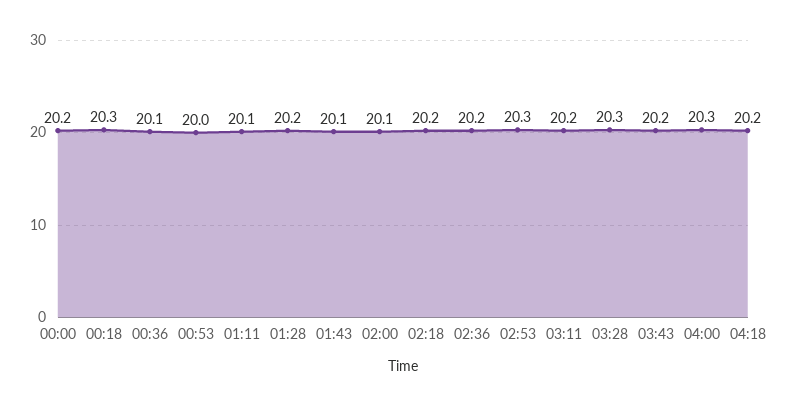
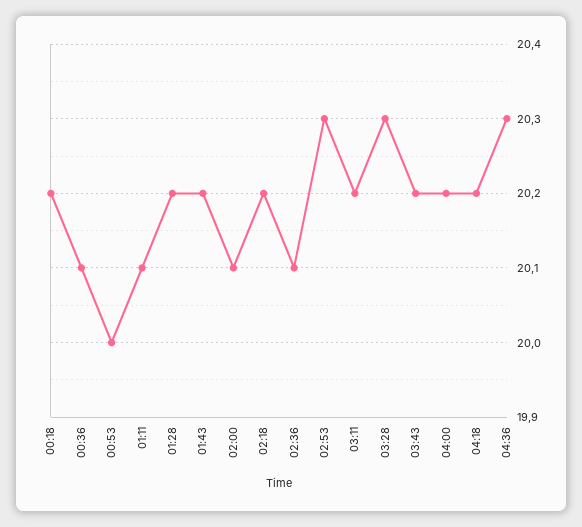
00:00: 20.2 -> none
00:18: 20.3 -> 20.2
01:43: 20.1 -> 20.2
02:36: 20.2 -> 20.1
04:00: 20.3 -> 20.2
04:36: none -> 20.3

